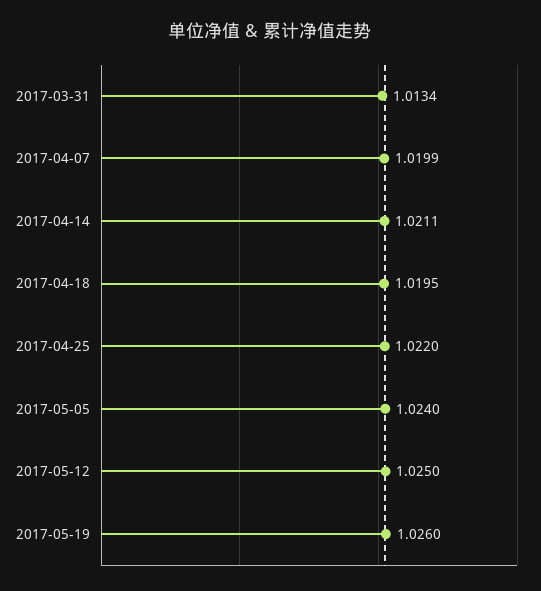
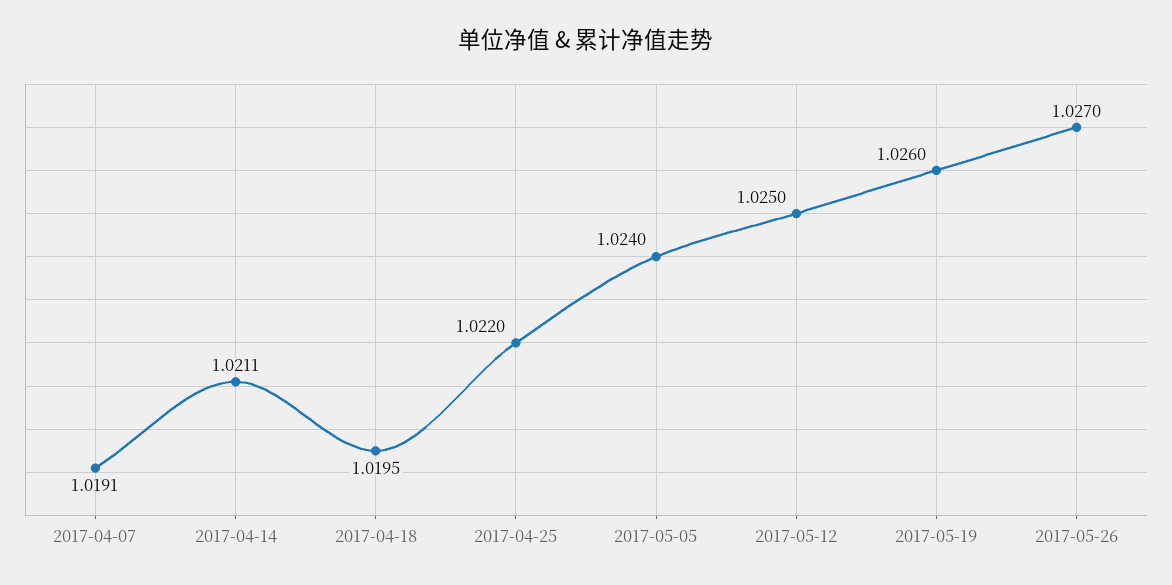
2017-03-31: 1.0134 -> none
2017-04-07: 1.0199 -> 1.0191
2017-05-26: none -> 1.027

